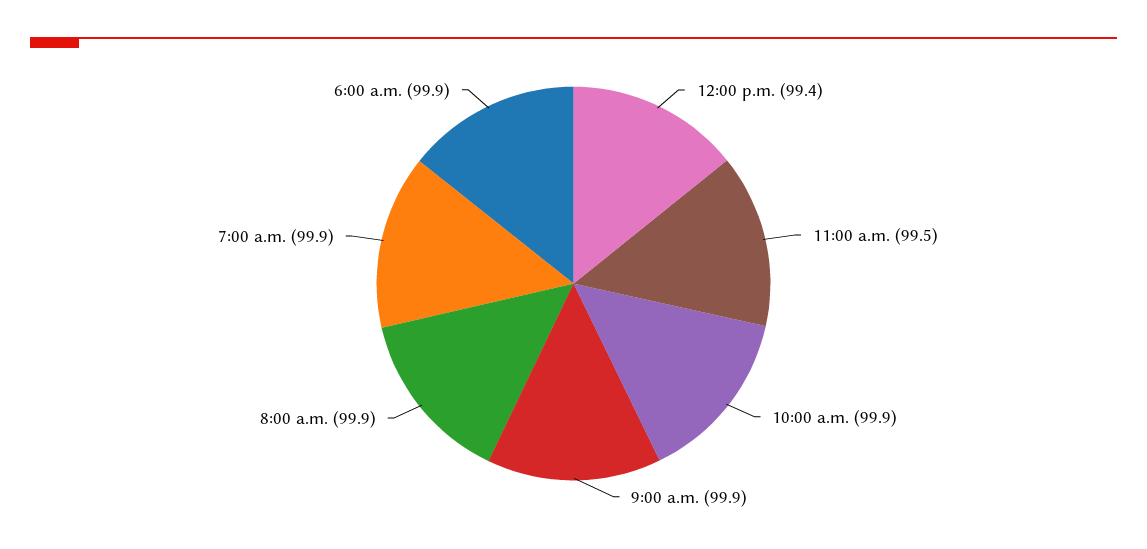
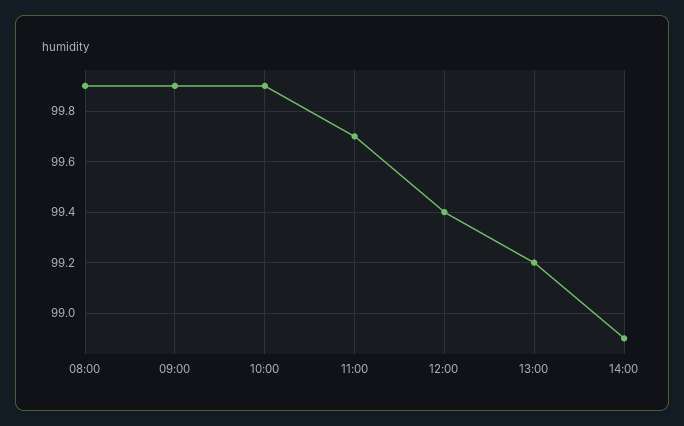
11:00 a.m.: 99.5 -> 99.7
7:00 a.m.: 99.9 -> none
6:00 a.m.: 99.9 -> none
13:00: none -> 99.2
14:00: none -> 98.9

